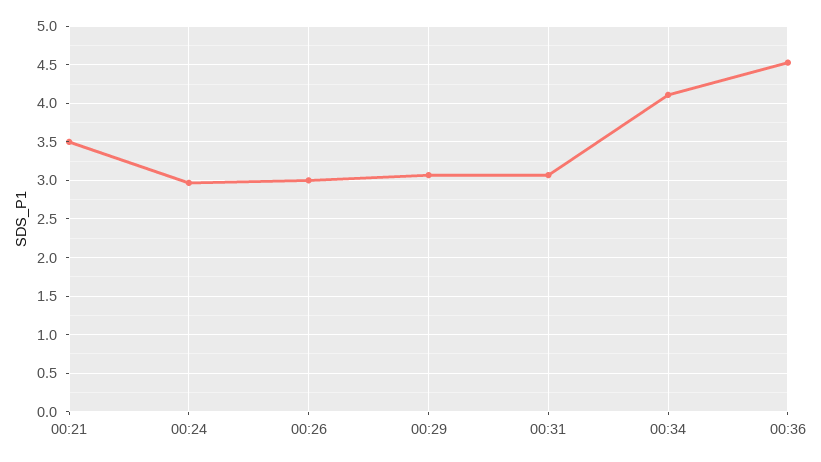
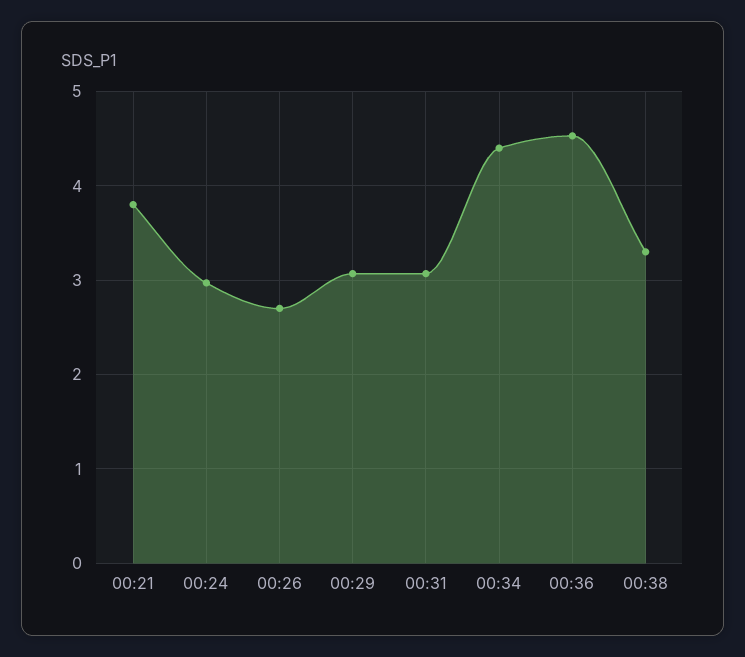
00:21: 3.5 -> 3.8
00:26: 3 -> 2.7
00:34: 4.1 -> 4.4
00:38: none -> 3.3

